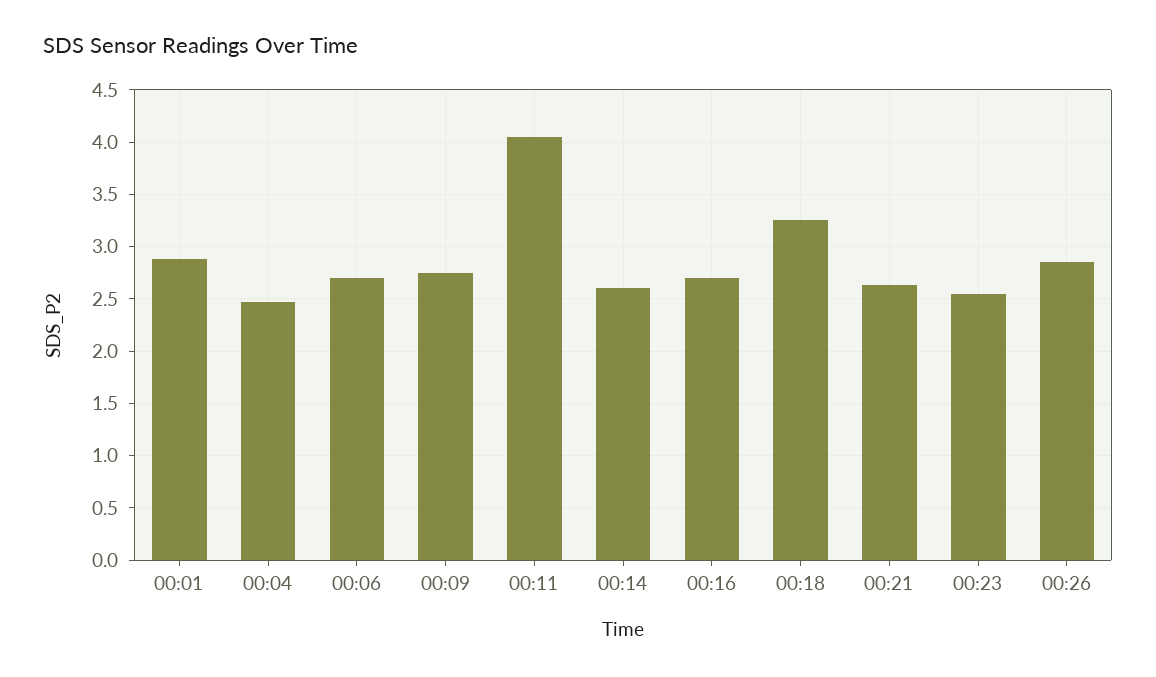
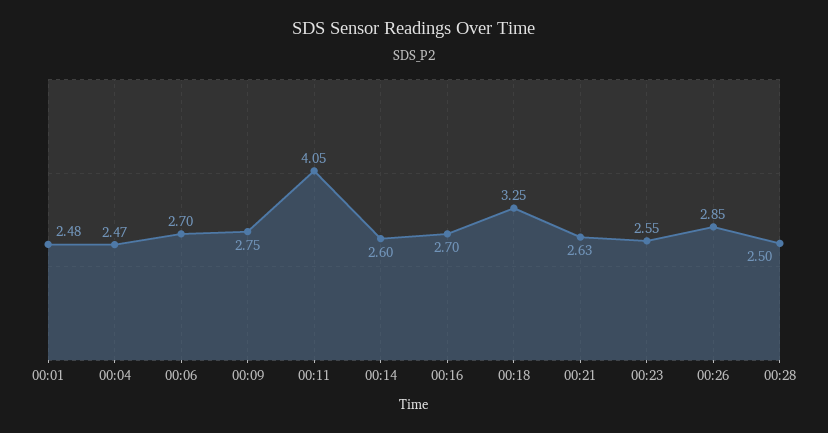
00:01: 2.9 -> 2.48
00:28: none -> 2.5

